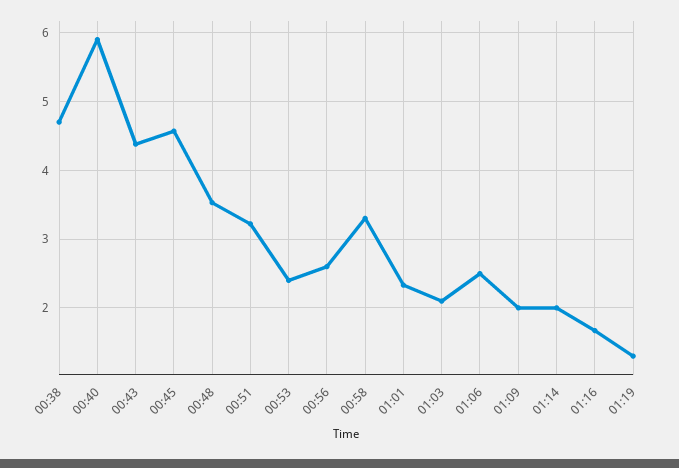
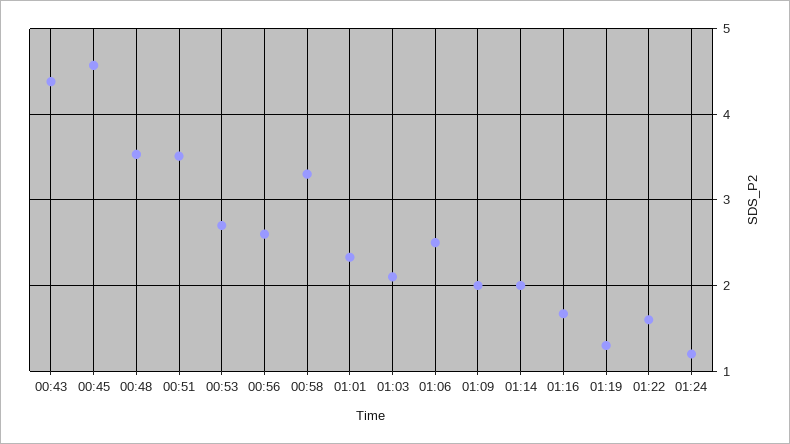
00:38: 4.7 -> none
00:40: 5.9 -> none
00:51: 3.2 -> 3.5
00:53: 2.4 -> 2.7
01:22: none -> 1.6
01:24: none -> 1.2

